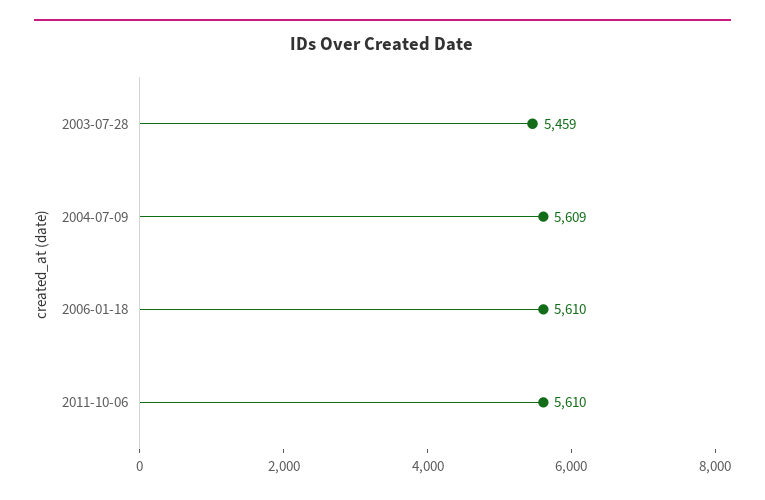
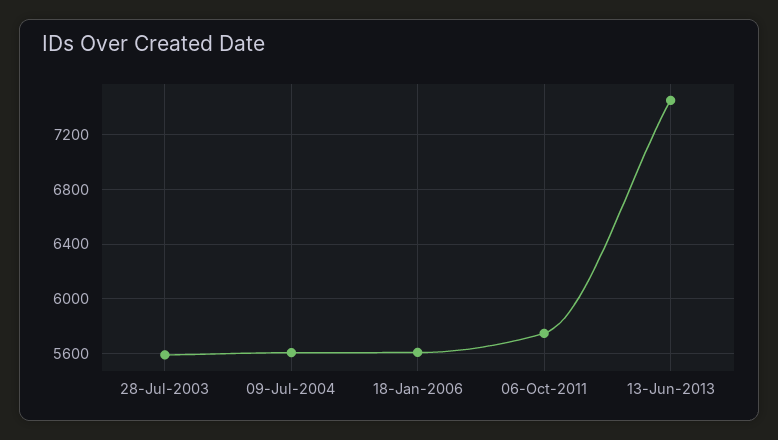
2003-07-28: 5459 -> 5600
2011-10-06: 5610 -> 5750
13-Jun-2013: none -> 7450

